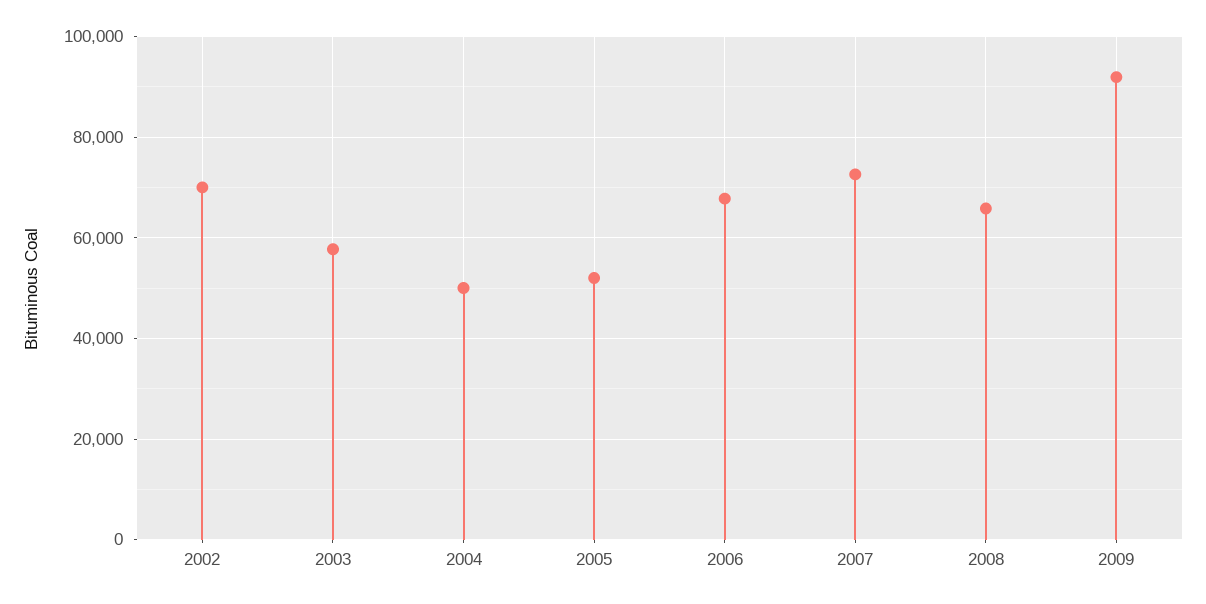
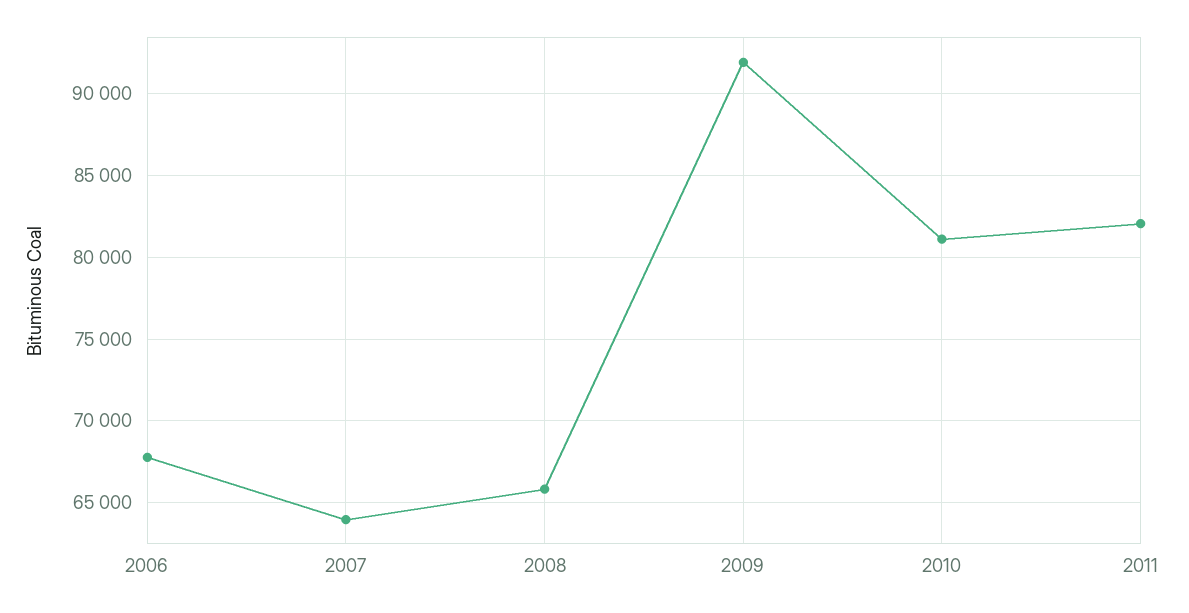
2002: 70000 -> none
2003: 58000 -> none
2004: 50000 -> none
2005: 52000 -> none
2007: 72000 -> 64000
2010: none -> 81000
2011: none -> 82000

